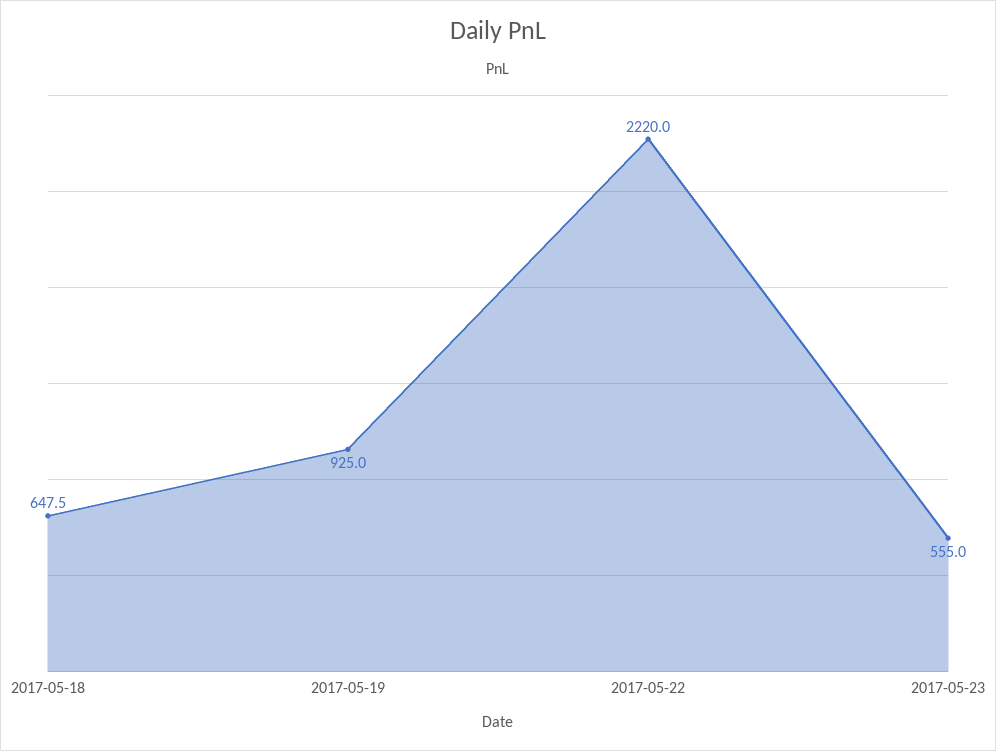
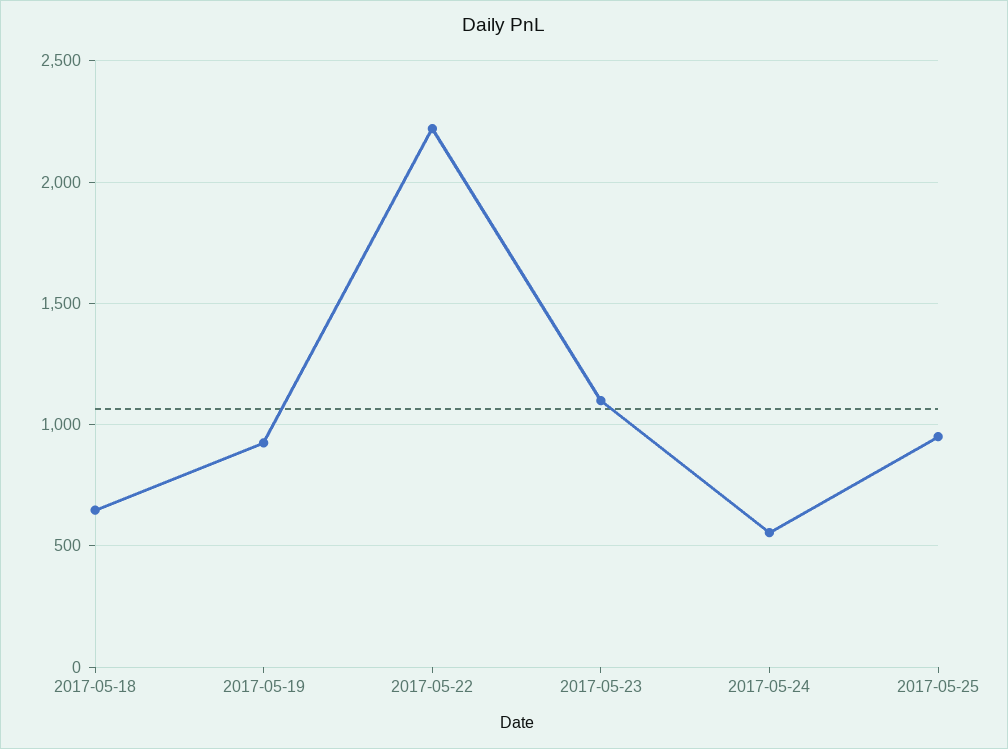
2017-05-23: 555 -> 1100
2017-05-24: none -> 550
2017-05-25: none -> 950

